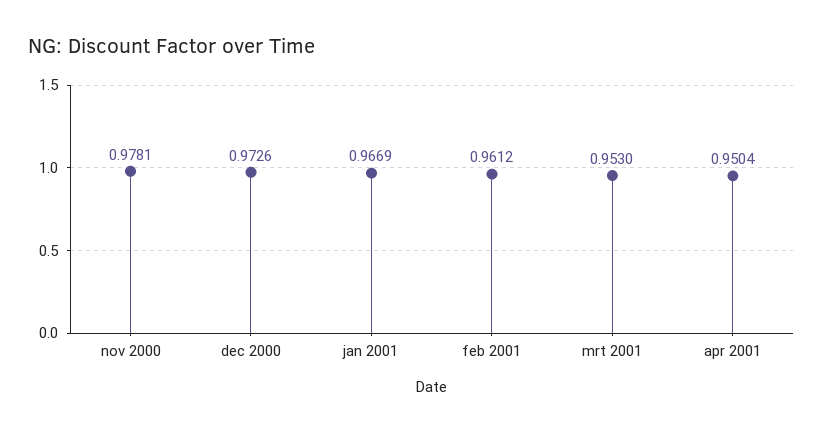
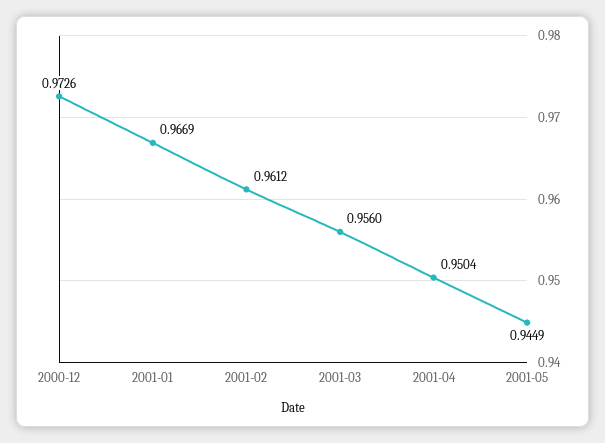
nov 2000: 0.9781 -> none
mrt 2001: 0.953 -> 0.956
2001-05: none -> 0.9449

